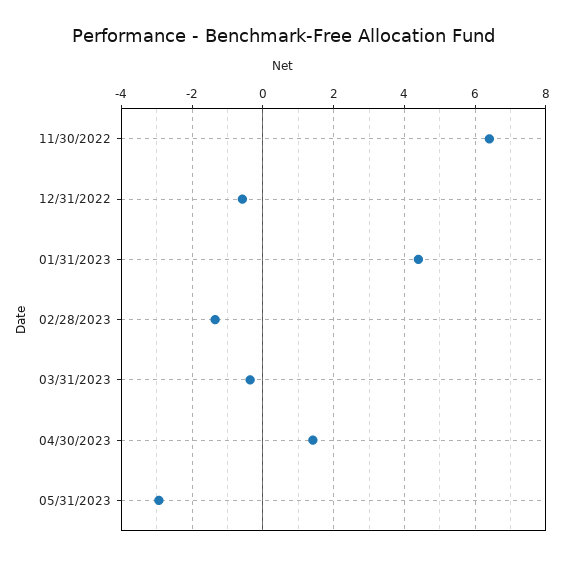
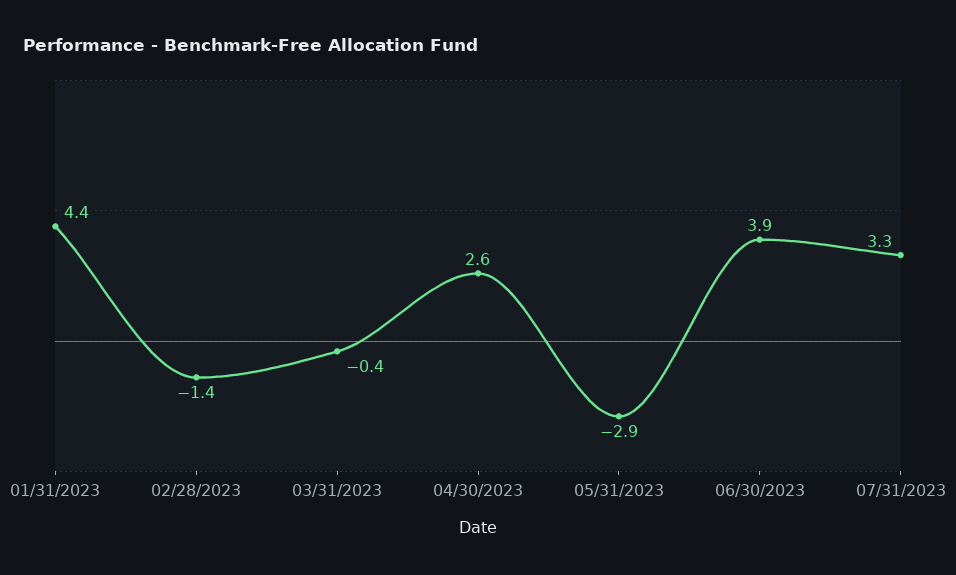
11/30/2022: 6.4 -> none
12/31/2022: -0.6 -> none
04/30/2023: 1.4 -> 2.6
06/30/2023: none -> 3.9
07/31/2023: none -> 3.3

